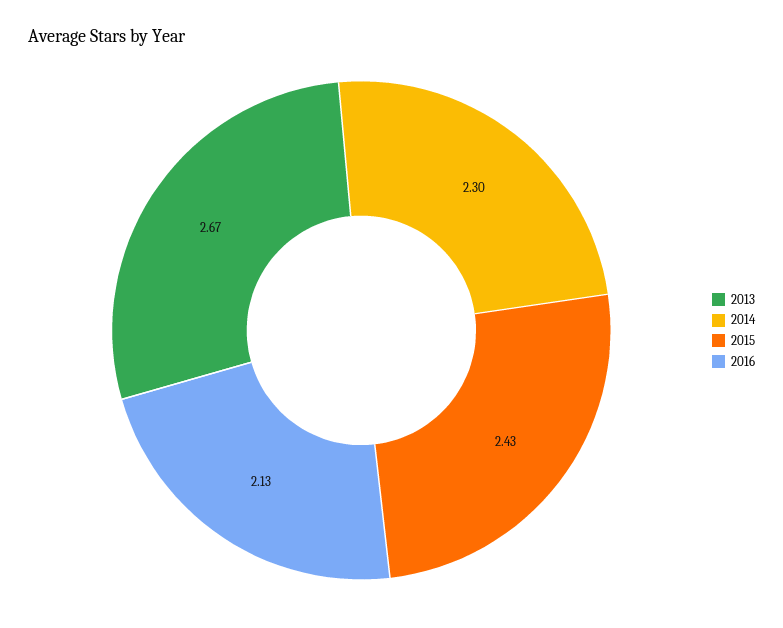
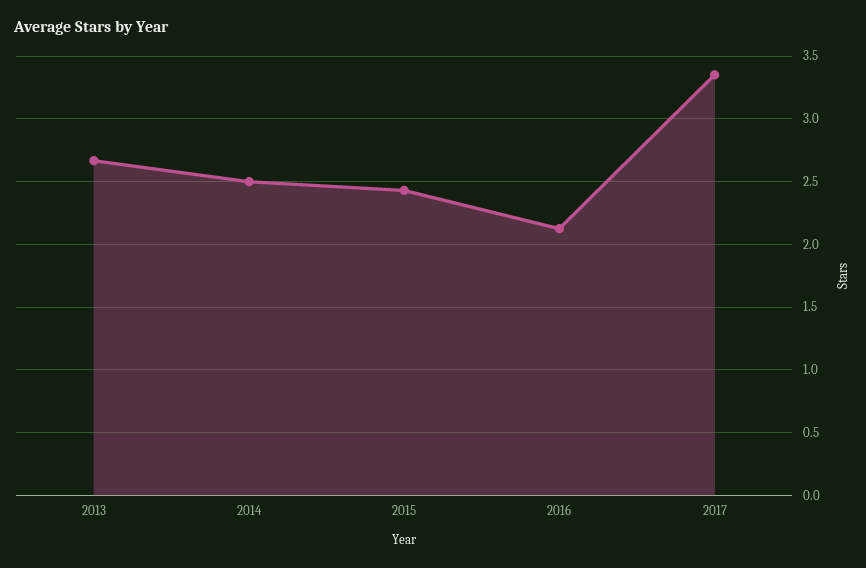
2014: 2.3 -> 2.5
2017: none -> 3.35

